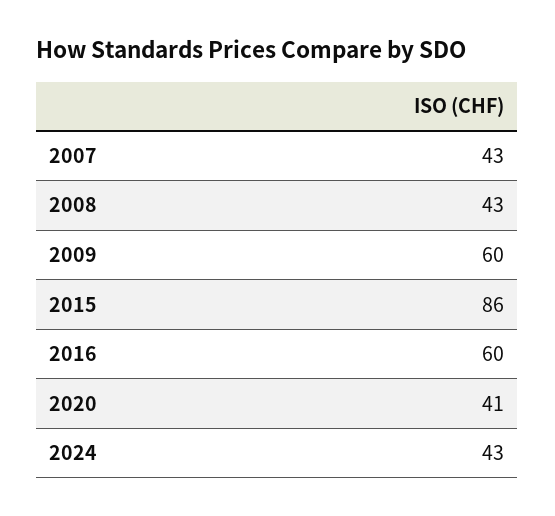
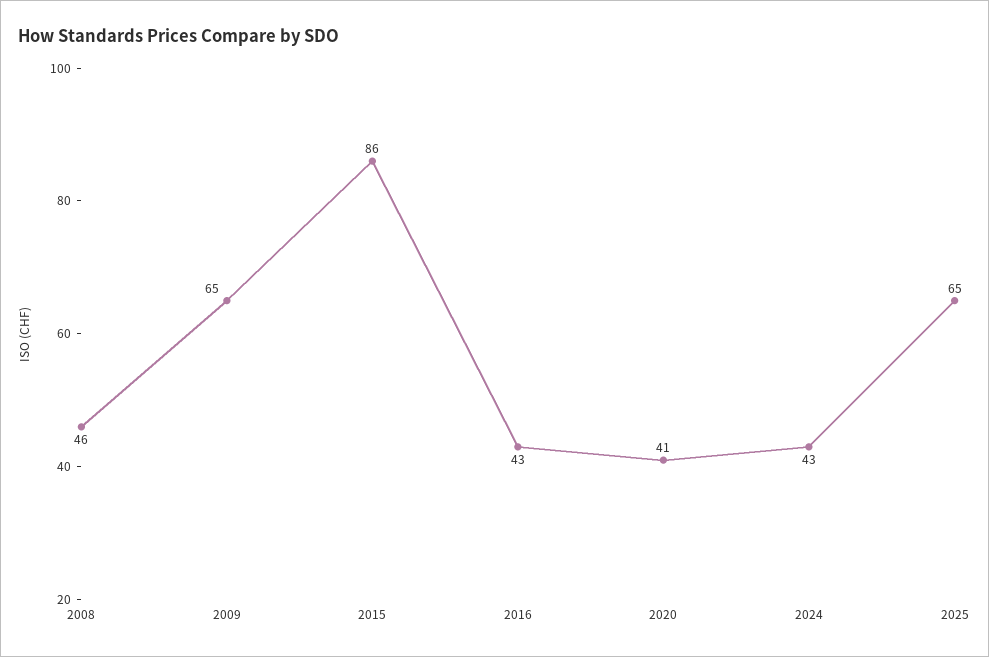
2007: 43 -> none
2008: 43 -> 46
2009: 60 -> 65
2016: 60 -> 43
2025: none -> 65

